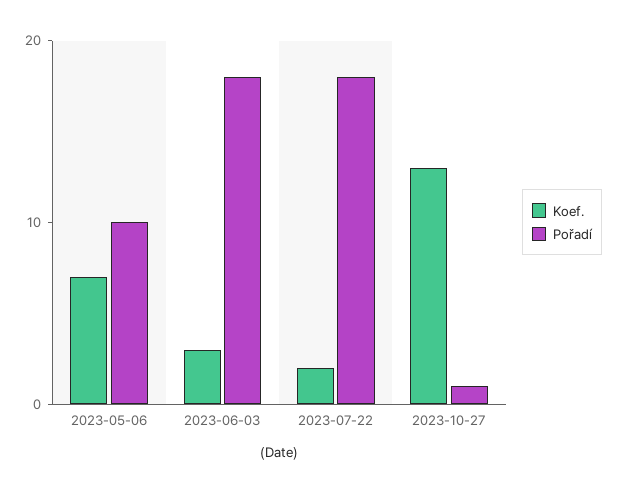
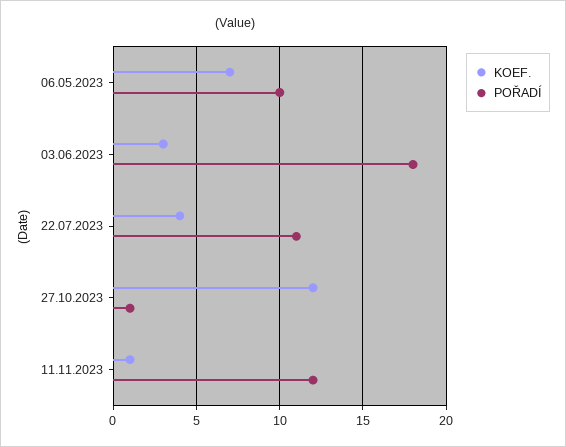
Koef., 2023-07-22: 2 -> 4
Pořadí, 2023-07-22: 18 -> 11
Koef., 2023-10-27: 13 -> 12
Koef., 11.11.2023: none -> 1
Pořadí, 11.11.2023: none -> 12

